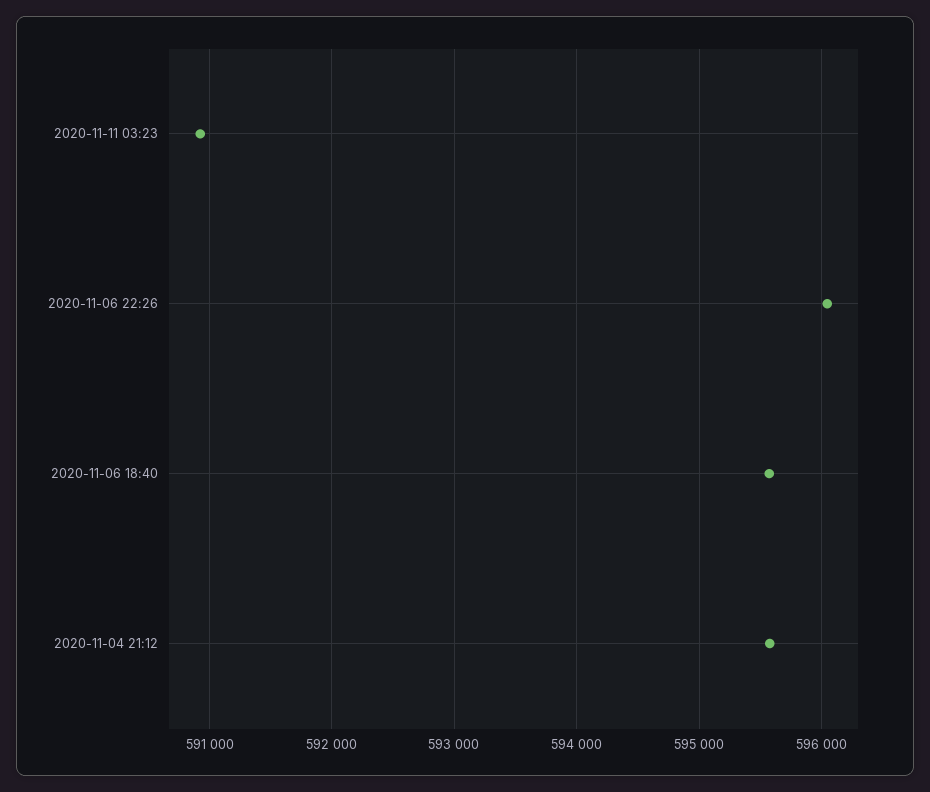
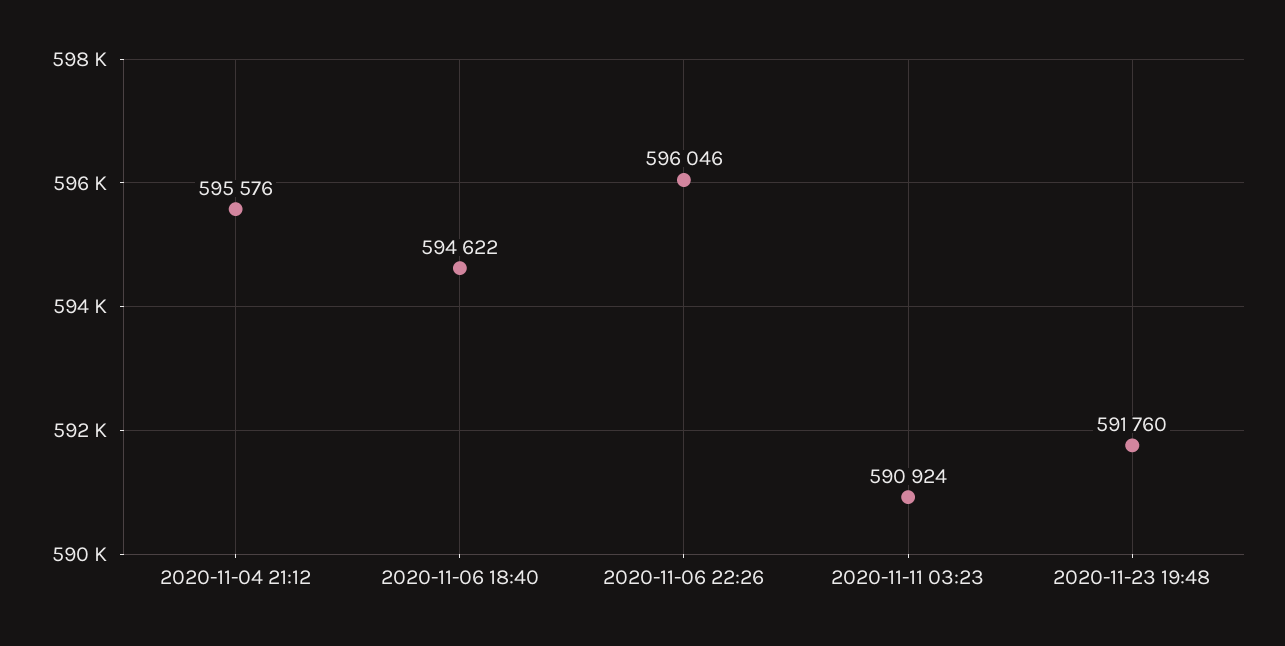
2020-11-06 18:40: 595600 -> 594622
2020-11-23 19:48: none -> 591760

